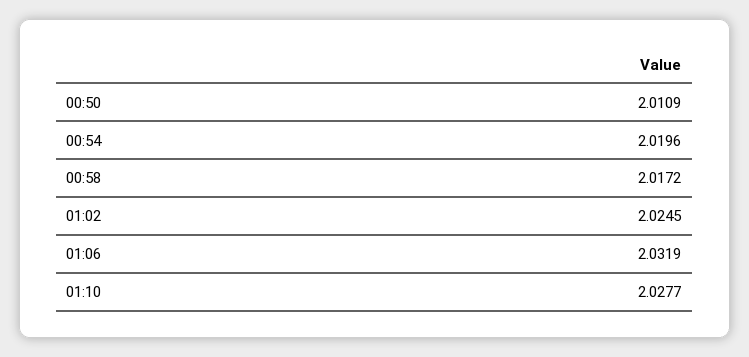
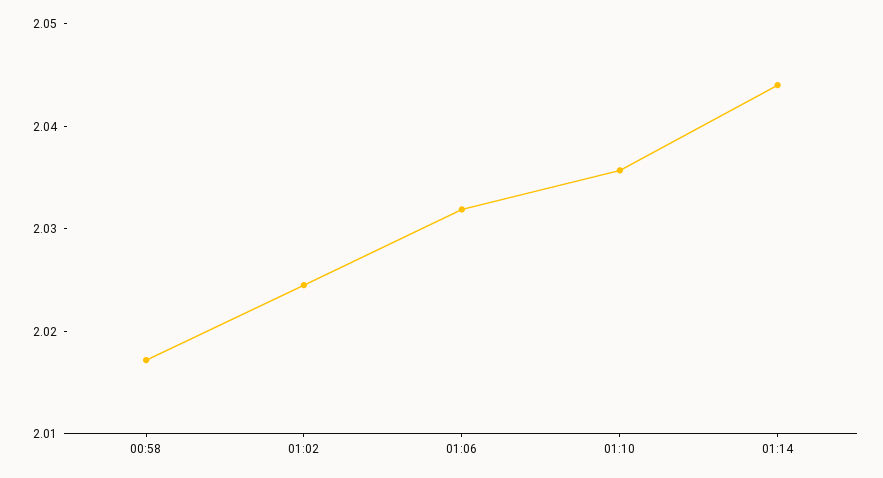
00:50: 2.0109 -> none
00:54: 2.0196 -> none
01:10: 2.0277 -> 2.036
01:14: none -> 2.044

